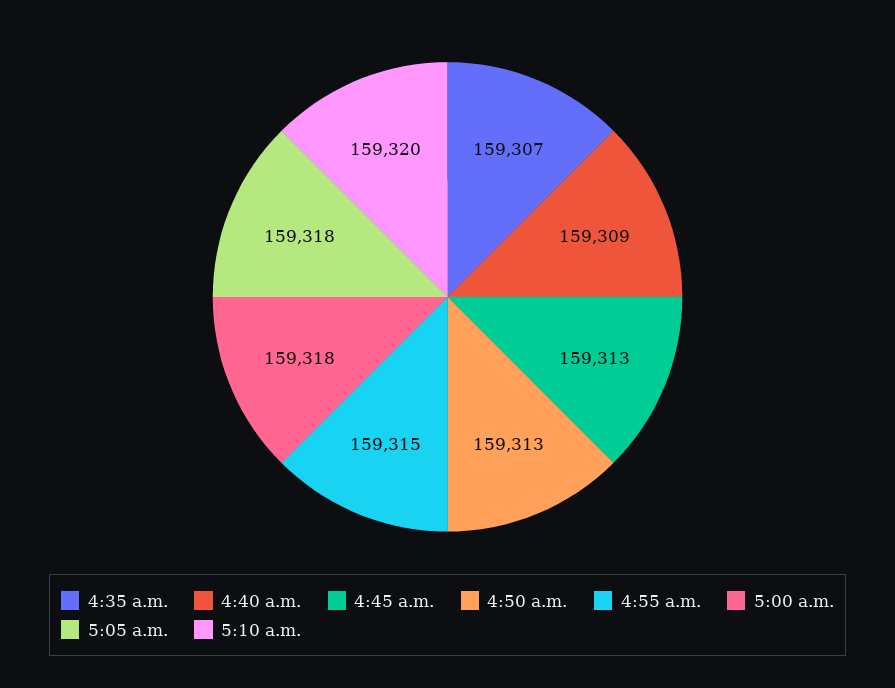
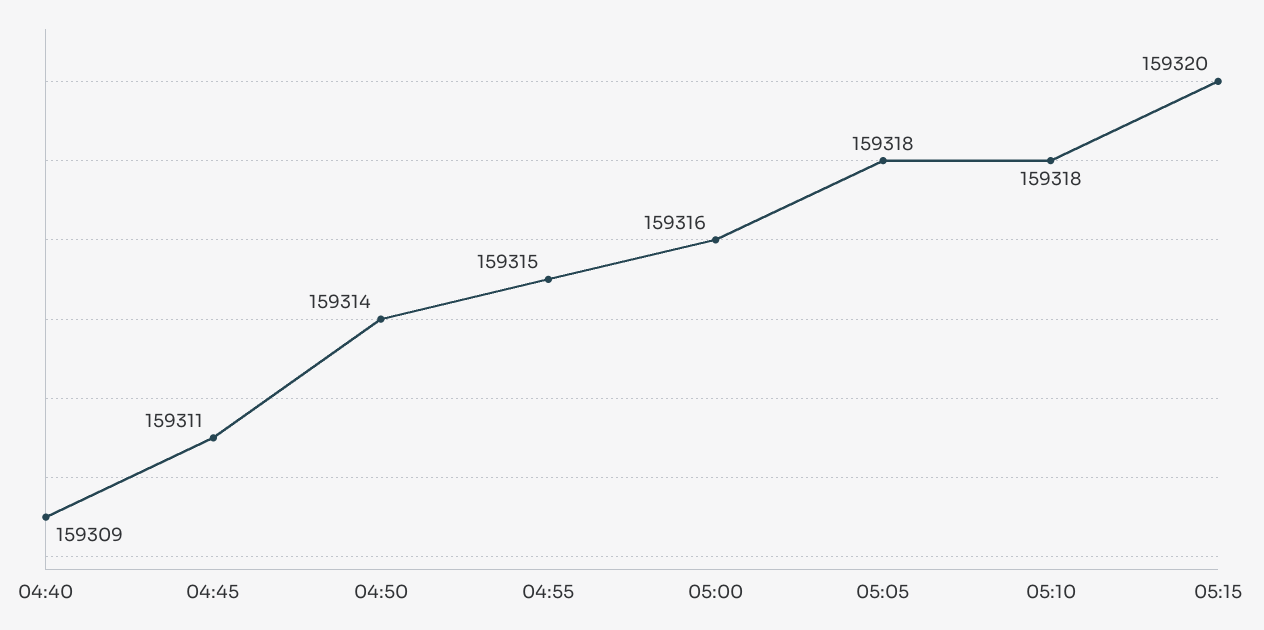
4:35 a.m.: 159307 -> none
4:45 a.m.: 159313 -> 159311
4:50 a.m.: 159313 -> 159314
5:00 a.m.: 159318 -> 159316
5:10 a.m.: 159320 -> 159318
05:15: none -> 159320

